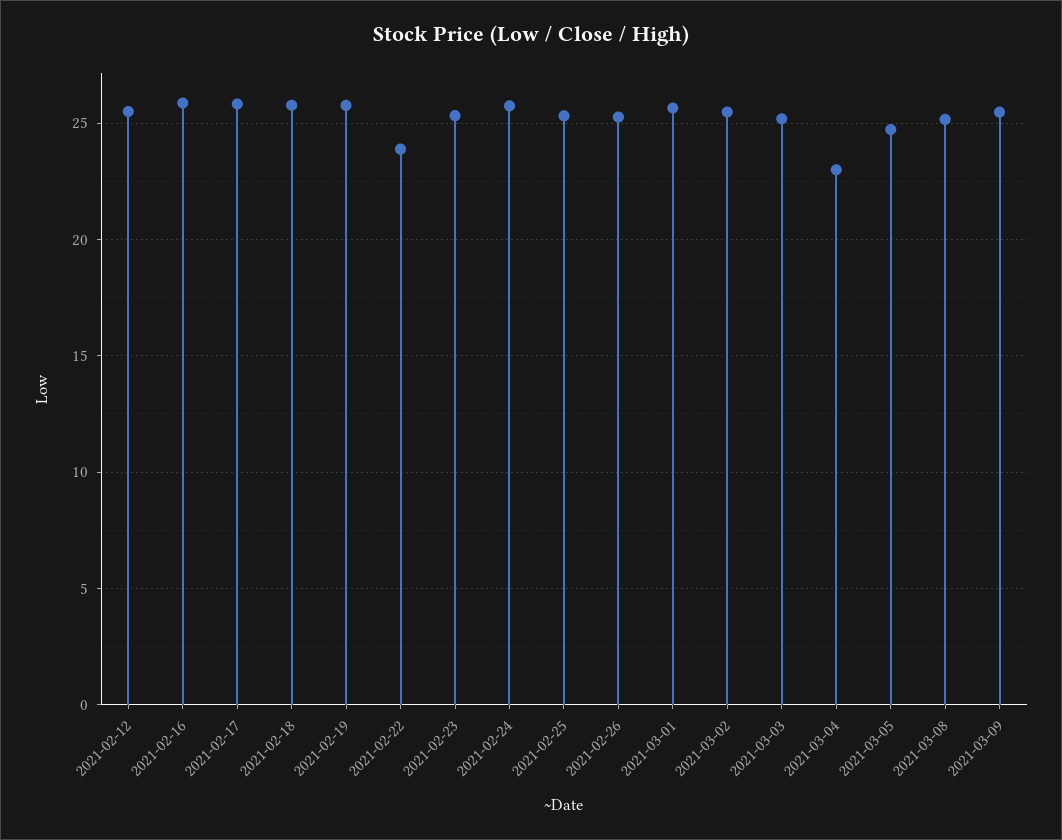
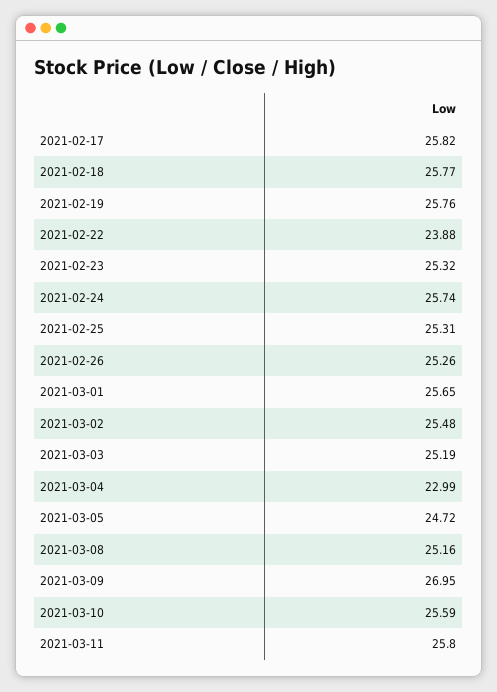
2021-02-12: 25.5 -> none
2021-02-16: 26 -> none
2021-03-09: 25.5 -> 26.95
2021-03-10: none -> 25.59
2021-03-11: none -> 25.8

